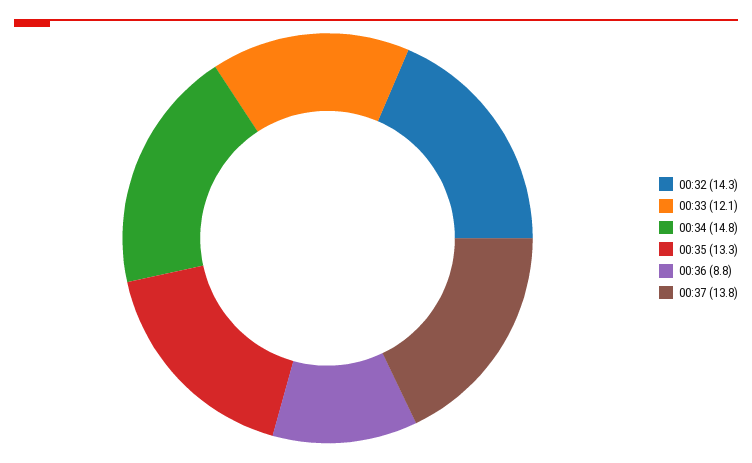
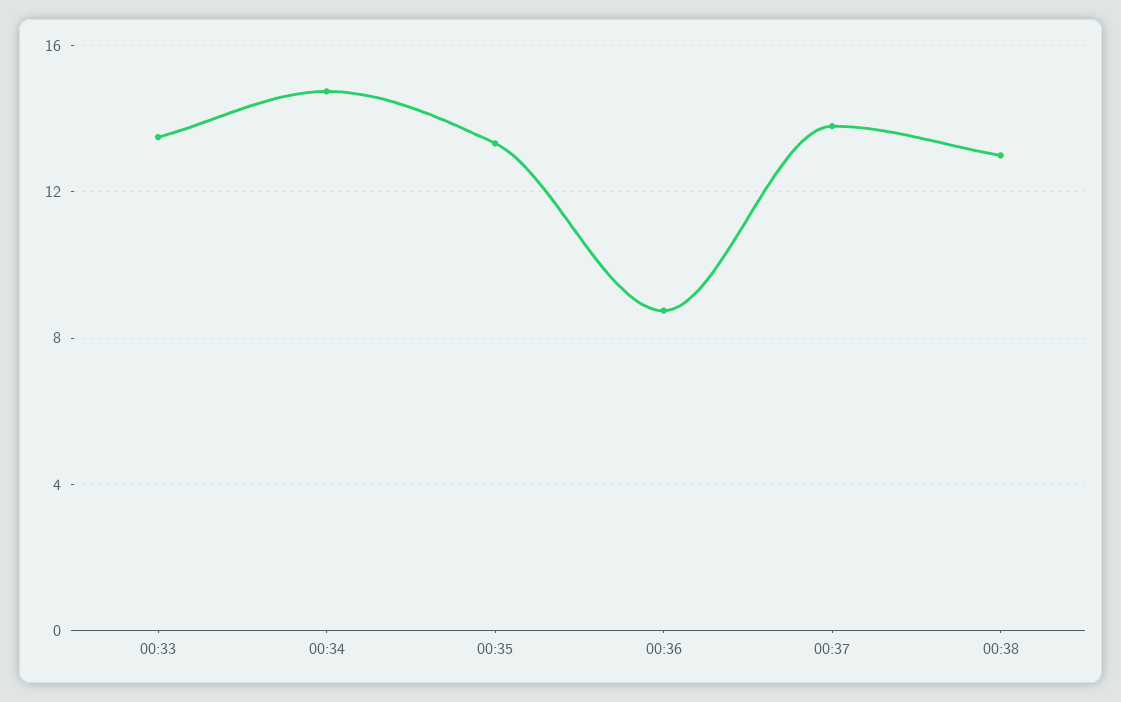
00:32: 14.3 -> none
00:33: 12.1 -> 13.5
00:38: none -> 13

